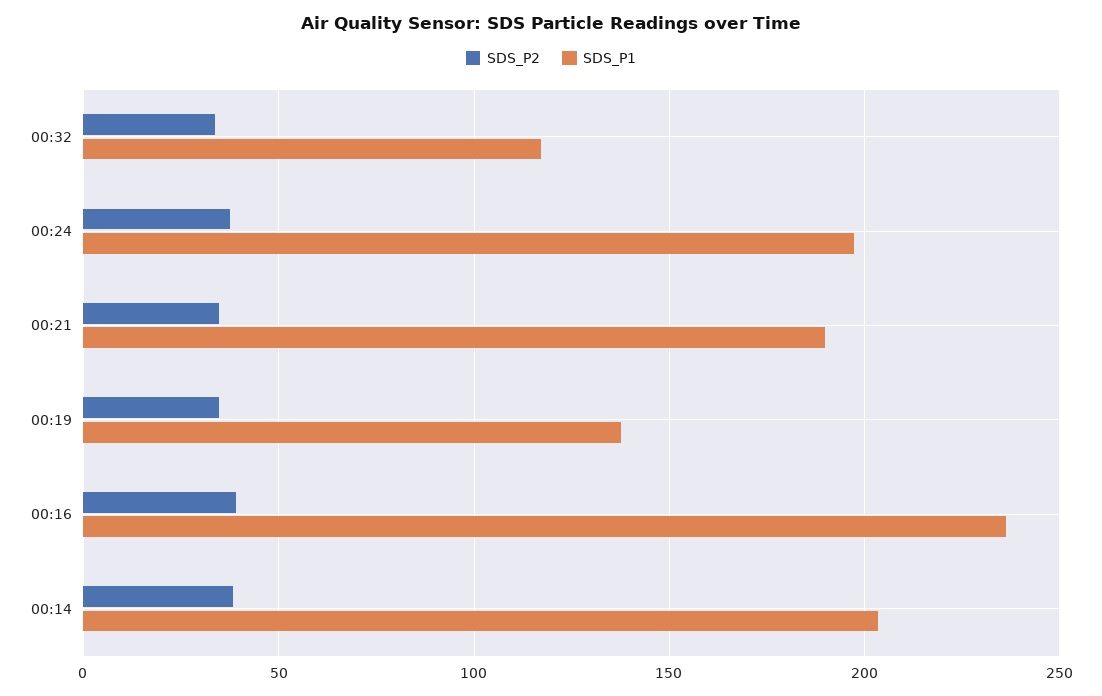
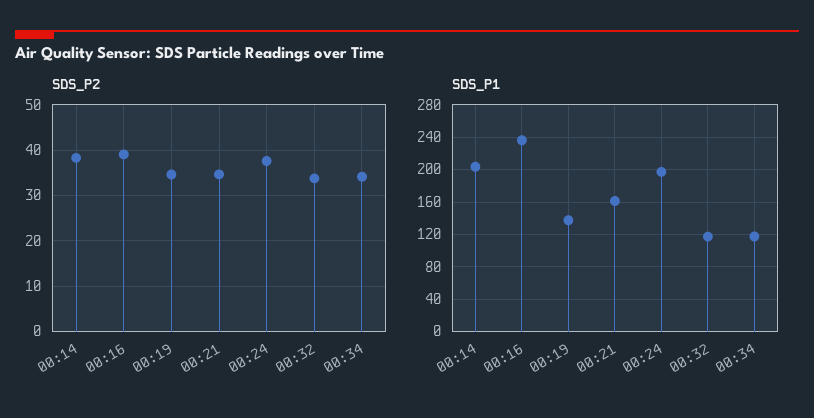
SDS_P1, 00:21: 190 -> 160
SDS_P2, 00:34: none -> 34
SDS_P1, 00:34: none -> 120

